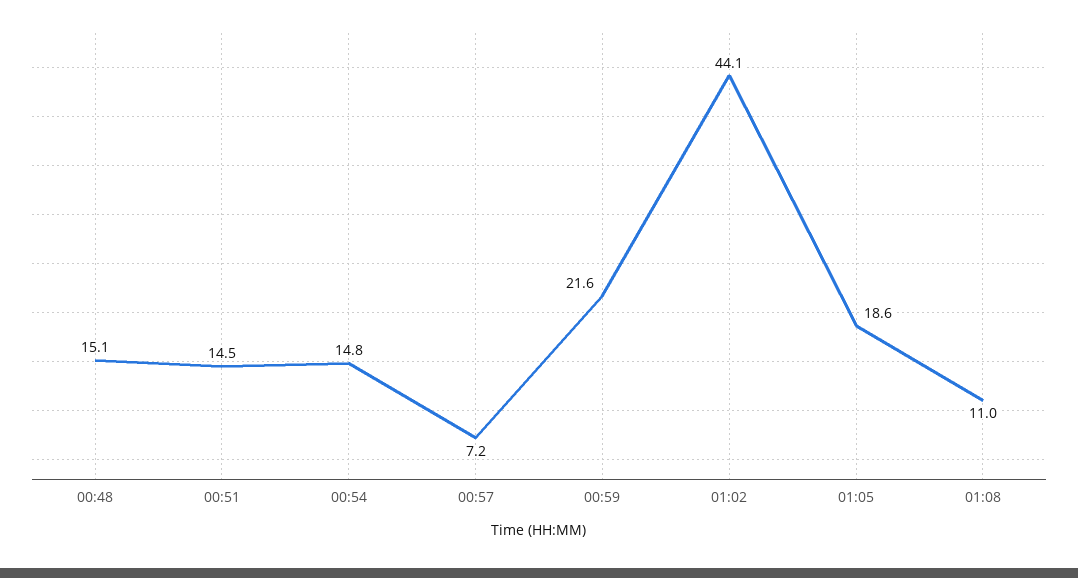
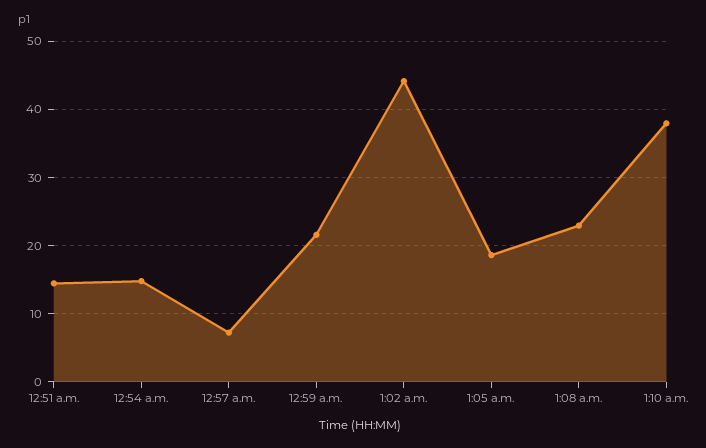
00:48: 15.1 -> none
01:08: 11 -> 23
1:10 a.m.: none -> 38

